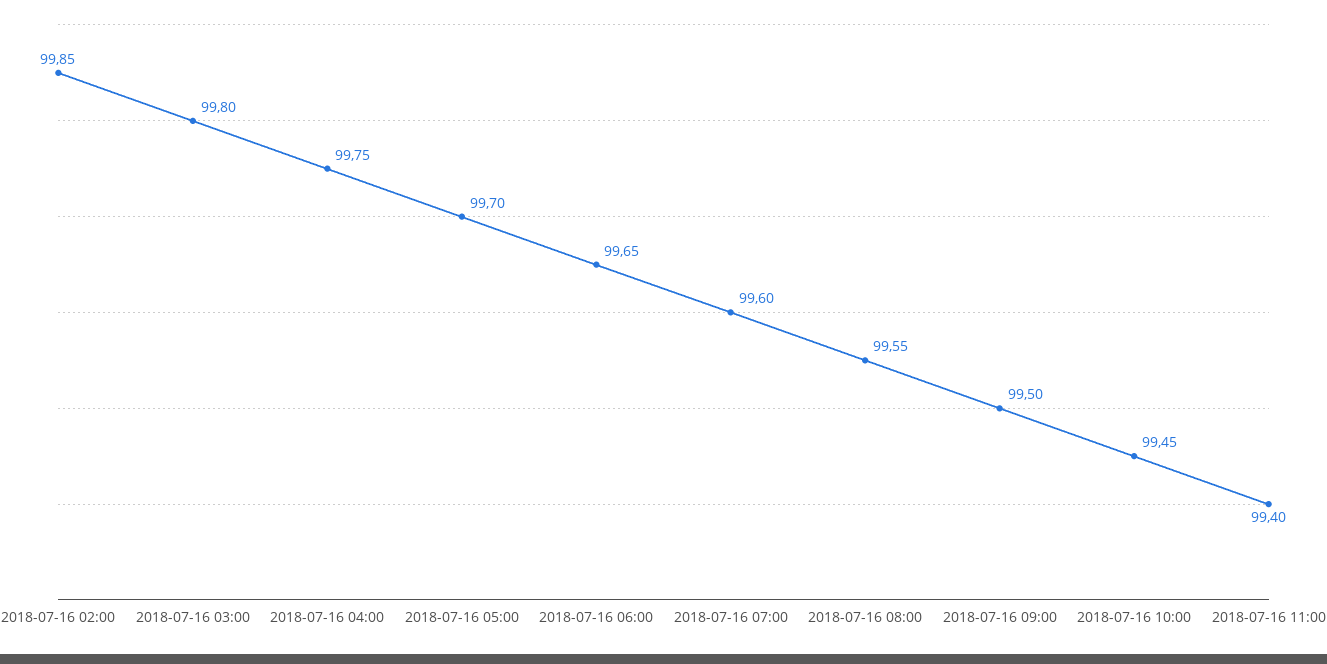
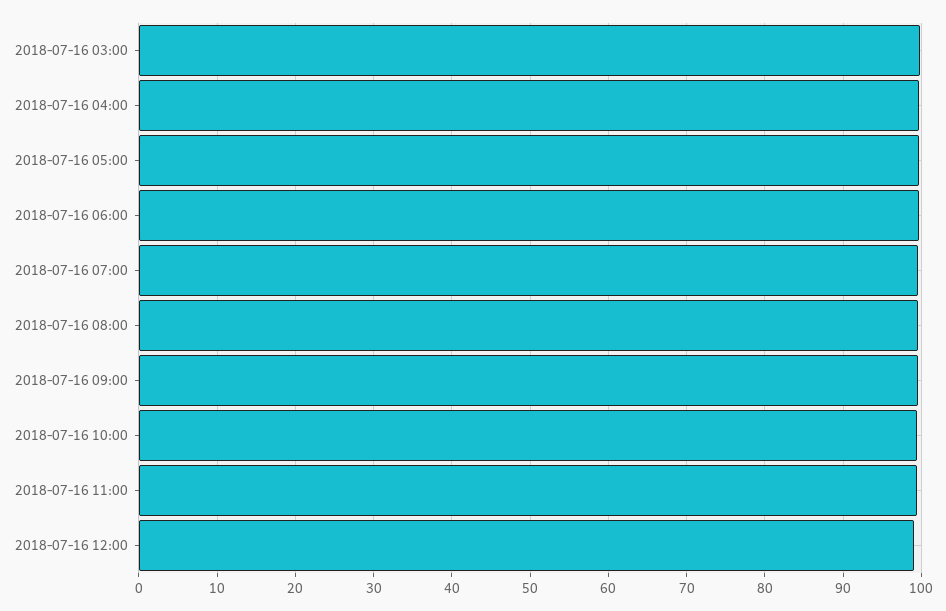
2018-07-16 02:00: 99.85 -> none
2018-07-16 12:00: none -> 99

